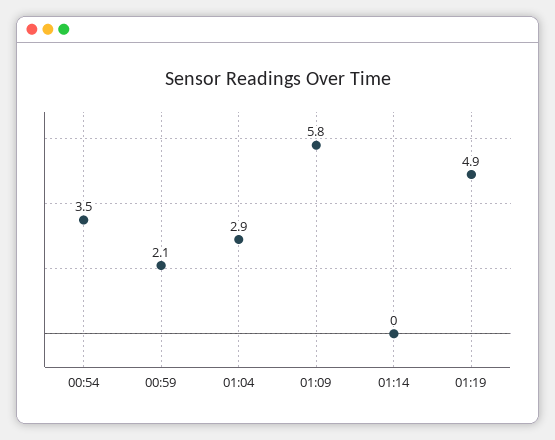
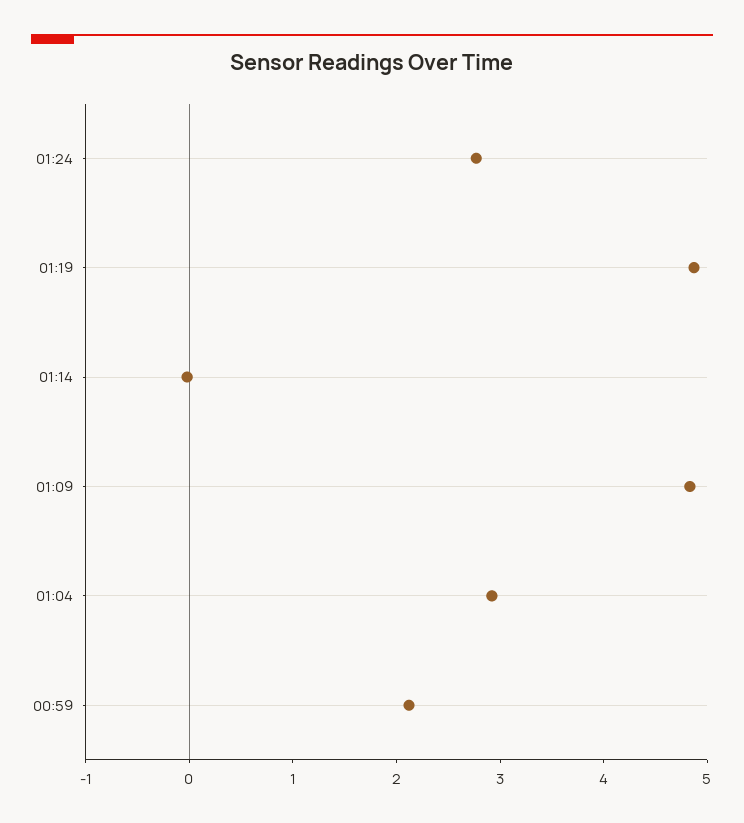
00:54: 3.5 -> none
01:09: 5.8 -> 4.8
01:24: none -> 2.8

